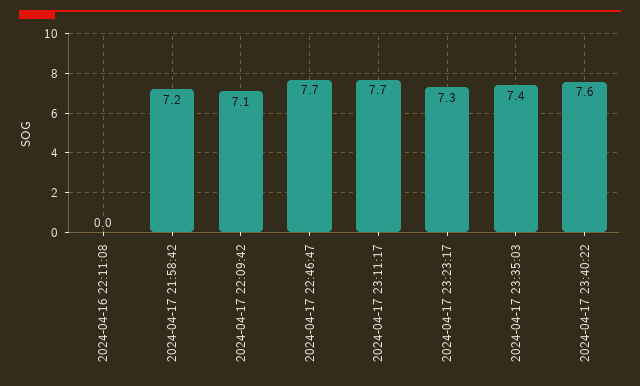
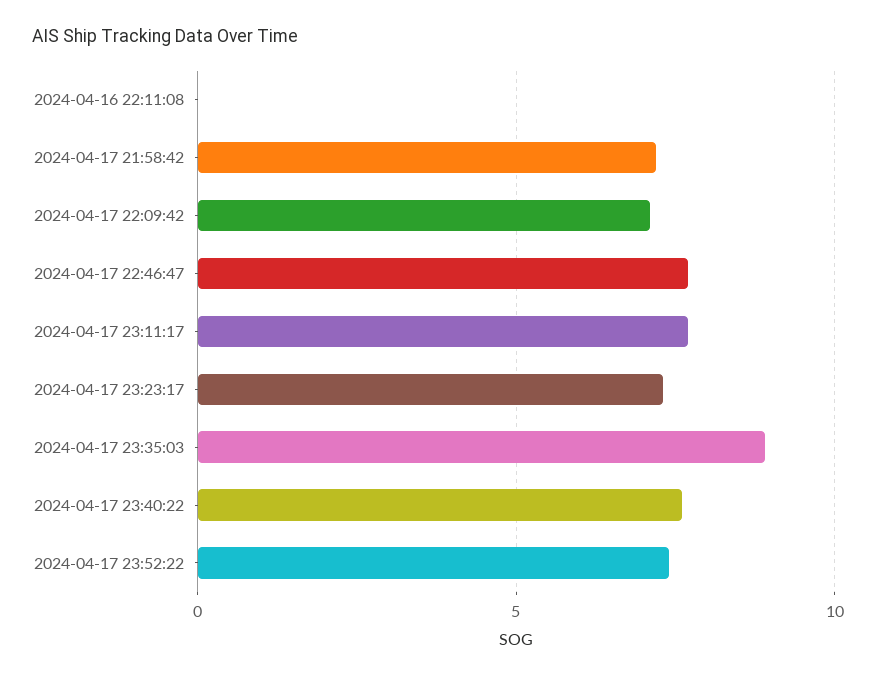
2024-04-17 23:35:03: 7.4 -> 9
2024-04-17 23:52:22: none -> 7.5

